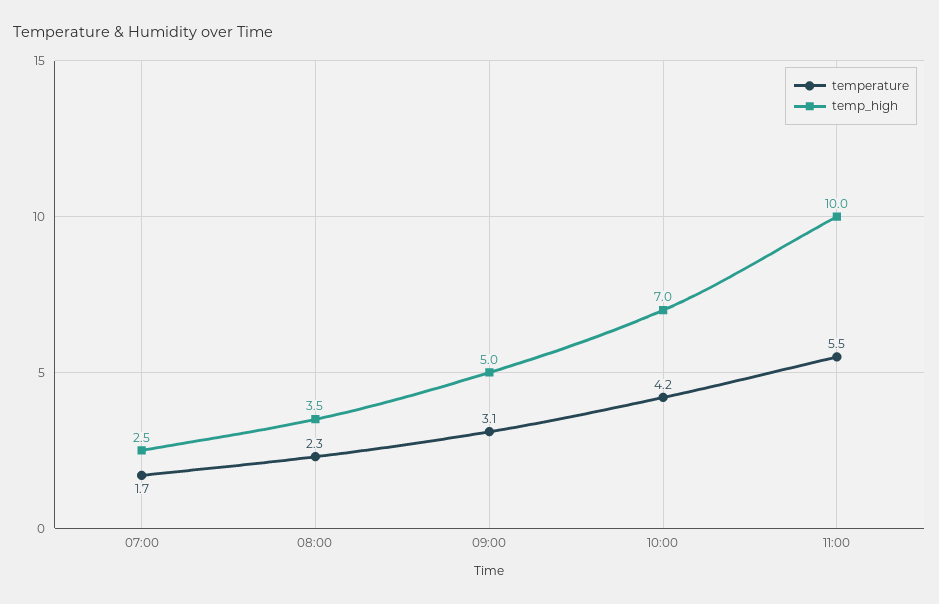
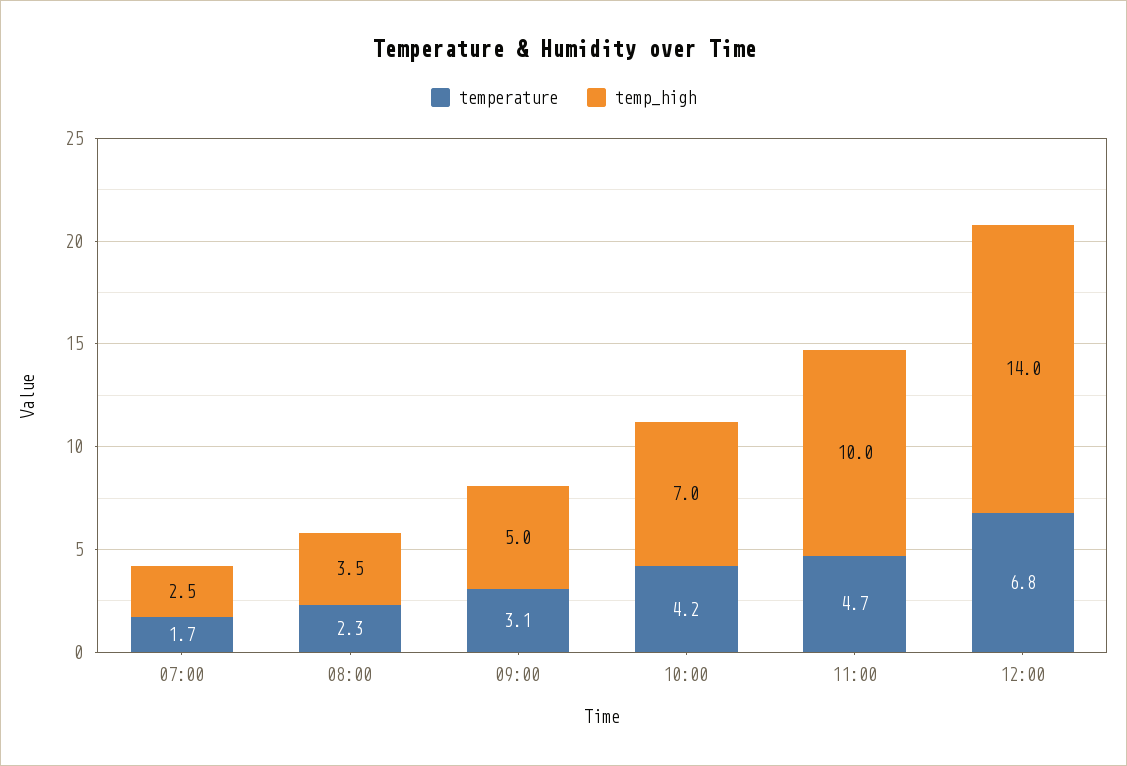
temperature, 11:00: 5.5 -> 4.7
temperature, 12:00: none -> 6.8
temp_high, 12:00: none -> 14

